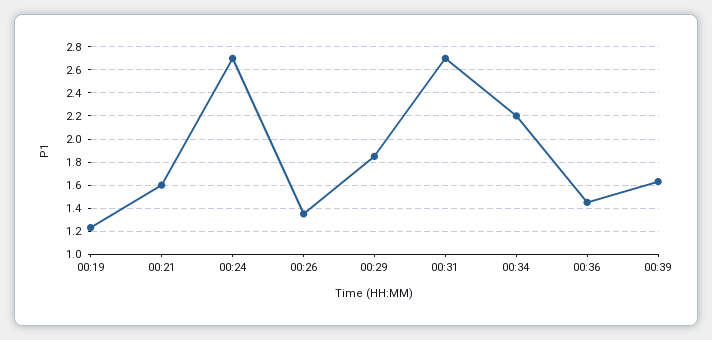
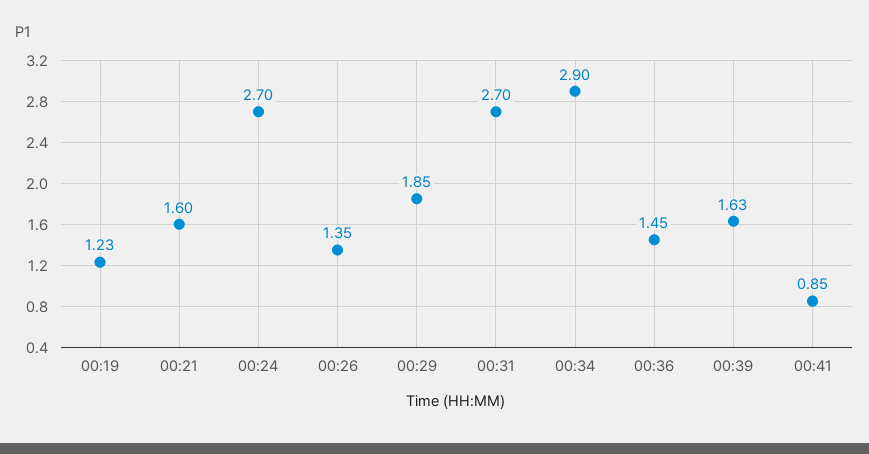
00:34: 2.2 -> 2.9
00:41: none -> 0.85

